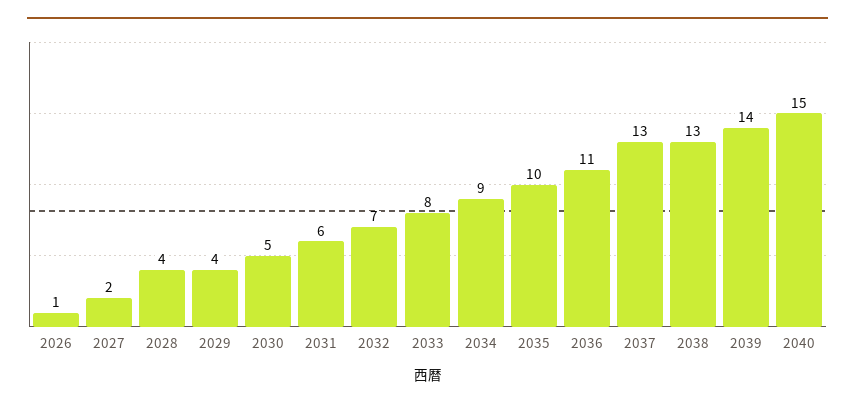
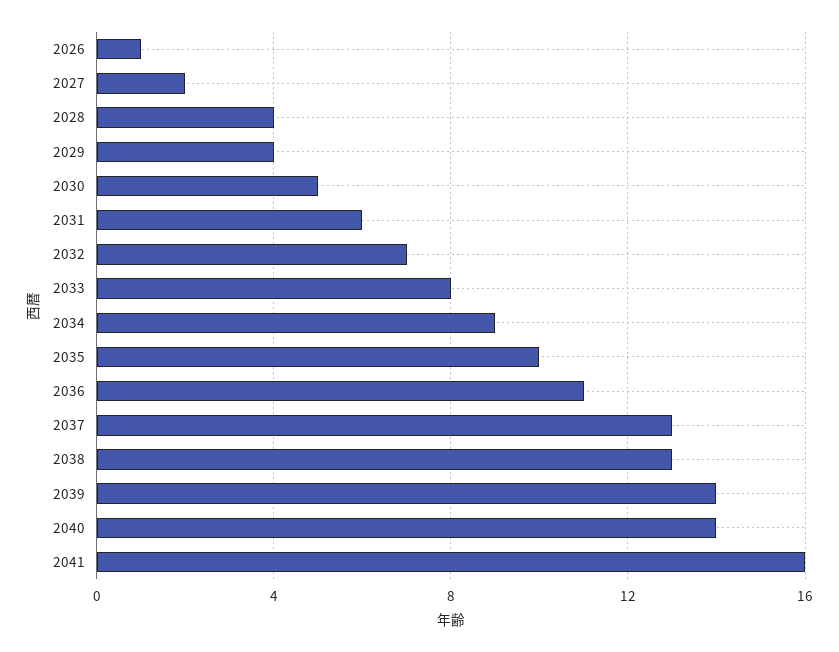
2040: 15 -> 14
2041: none -> 16

